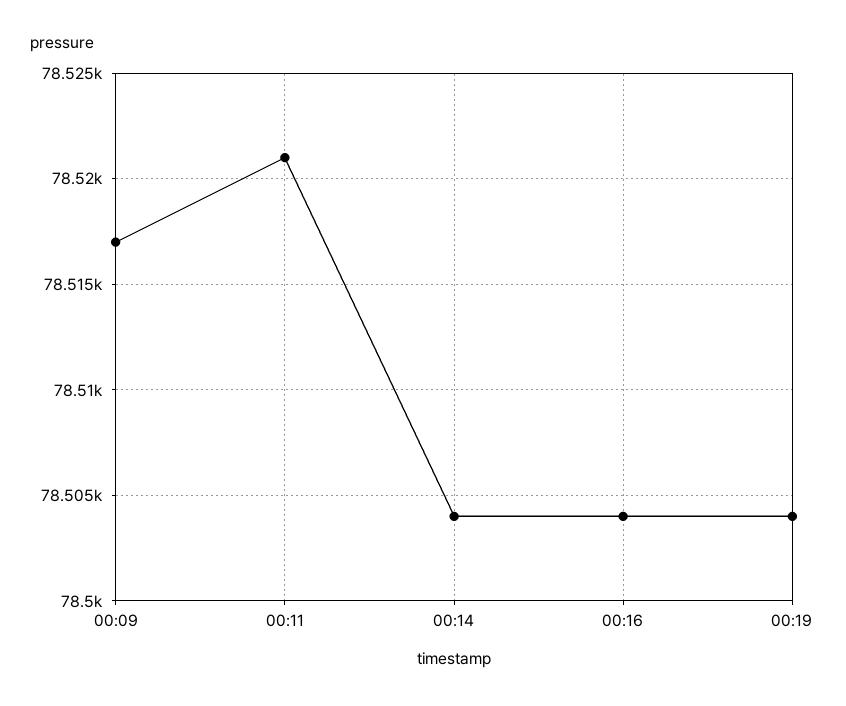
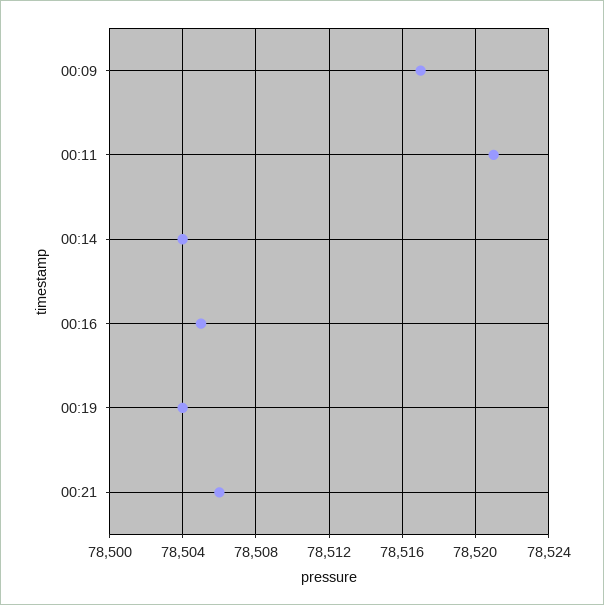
00:16: 78504 -> 78505
00:21: none -> 78506

